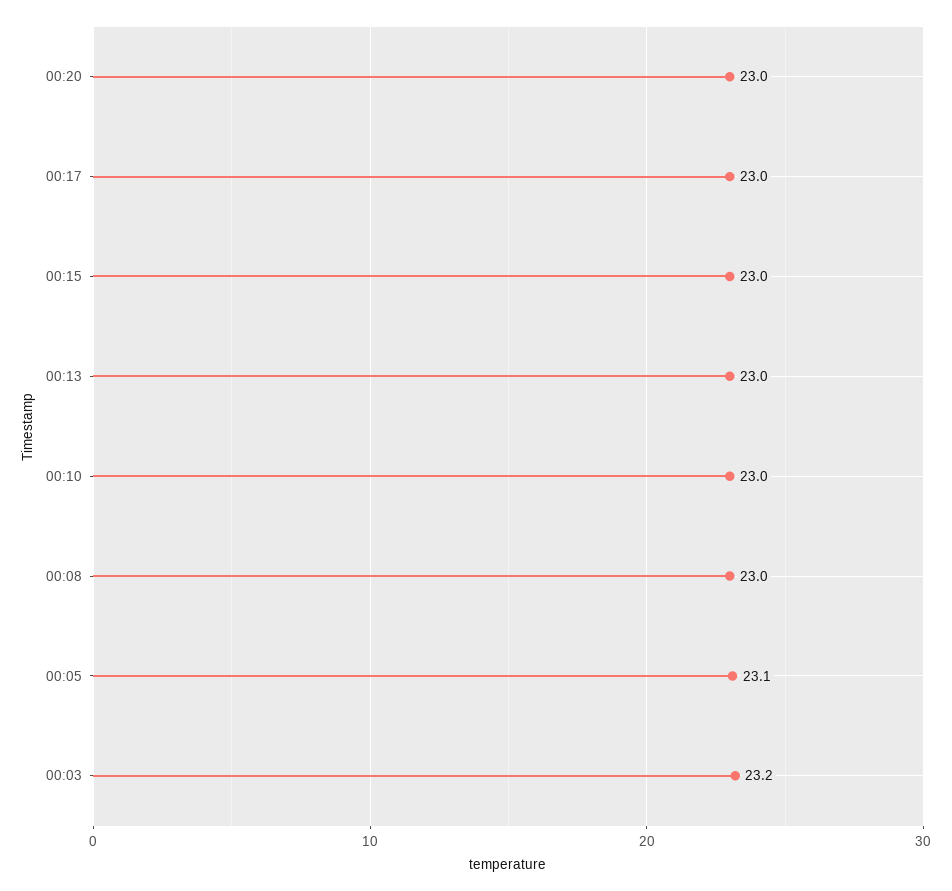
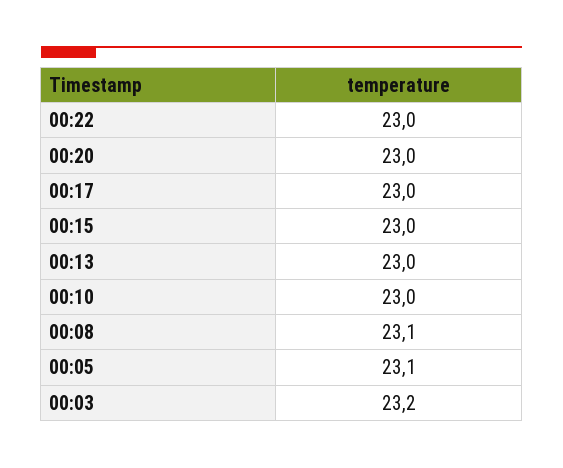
00:08: 23 -> 23.1
00:22: none -> 23

